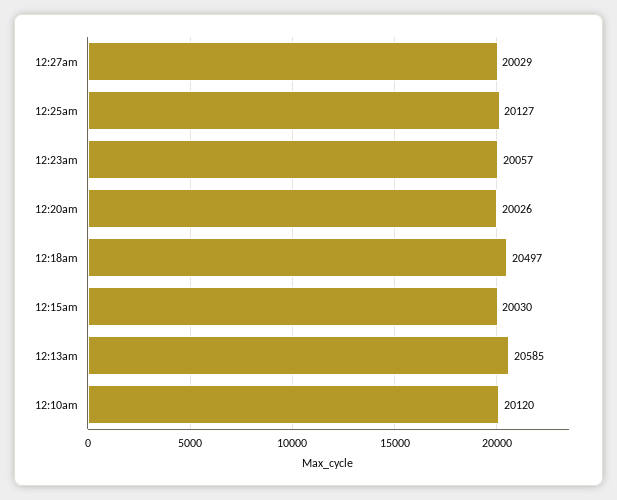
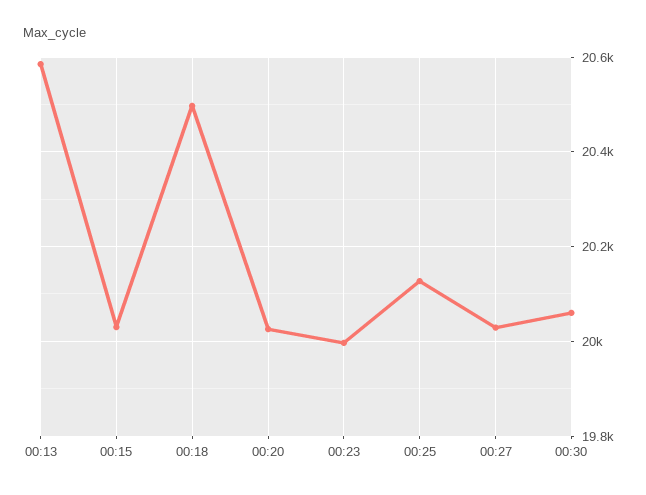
12:23am: 20057 -> 20000
12:10am: 20120 -> none
00:30: none -> 20060

